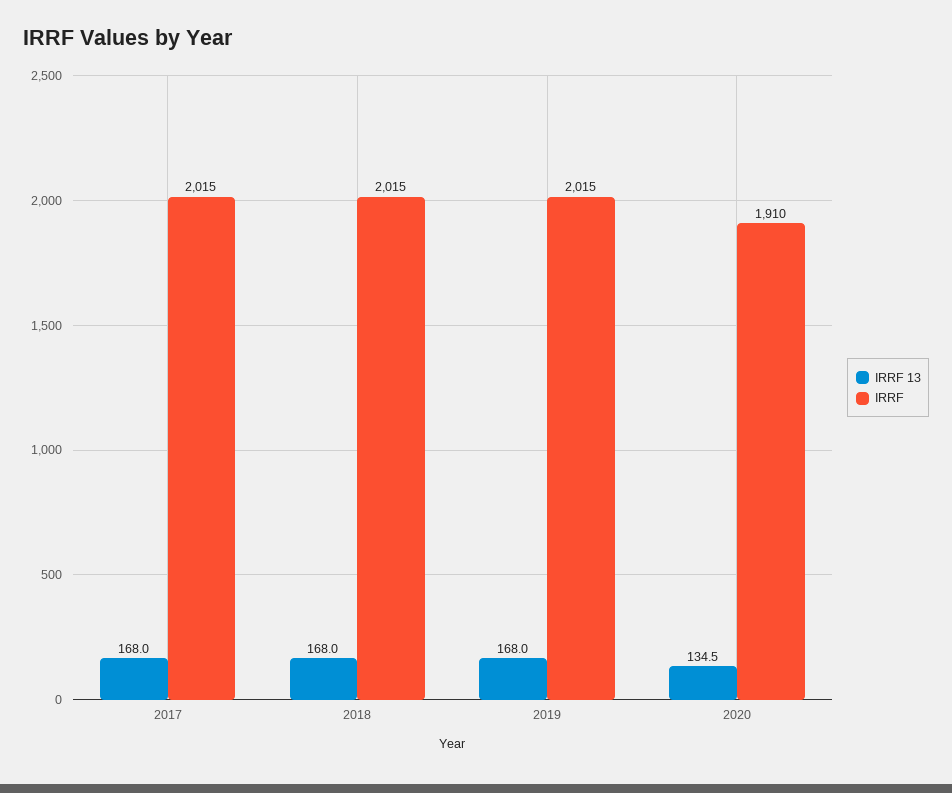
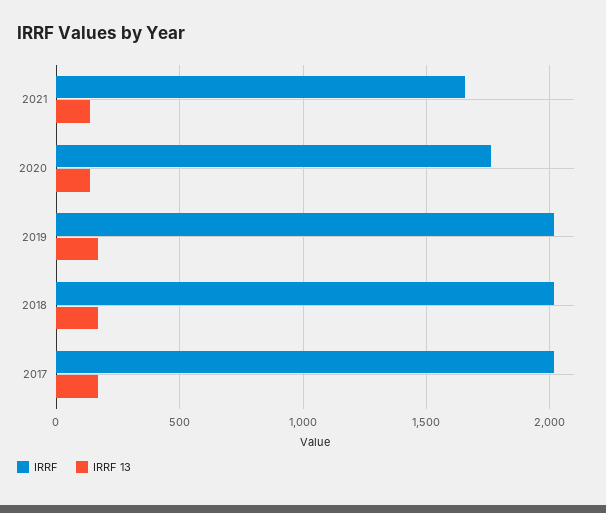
IRRF, 2020: 1910 -> 1750
IRRF, 2021: none -> 1650
IRRF 13, 2021: none -> 150

